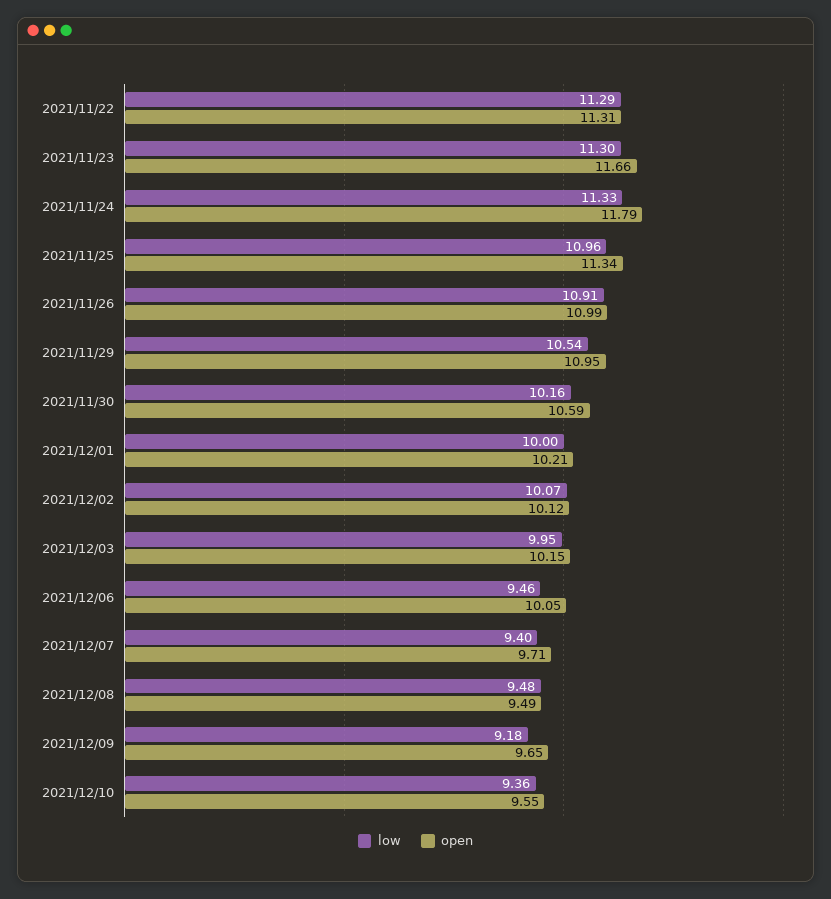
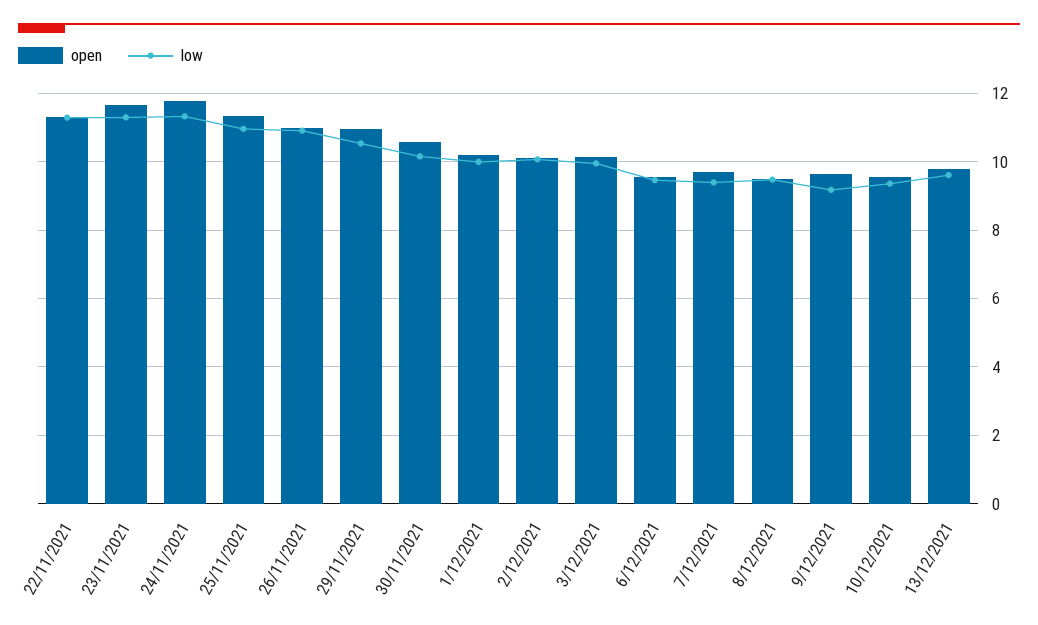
open, 2021/12/06: 10.05 -> 9.6
open, 13/12/2021: none -> 9.8
low, 13/12/2021: none -> 9.6

